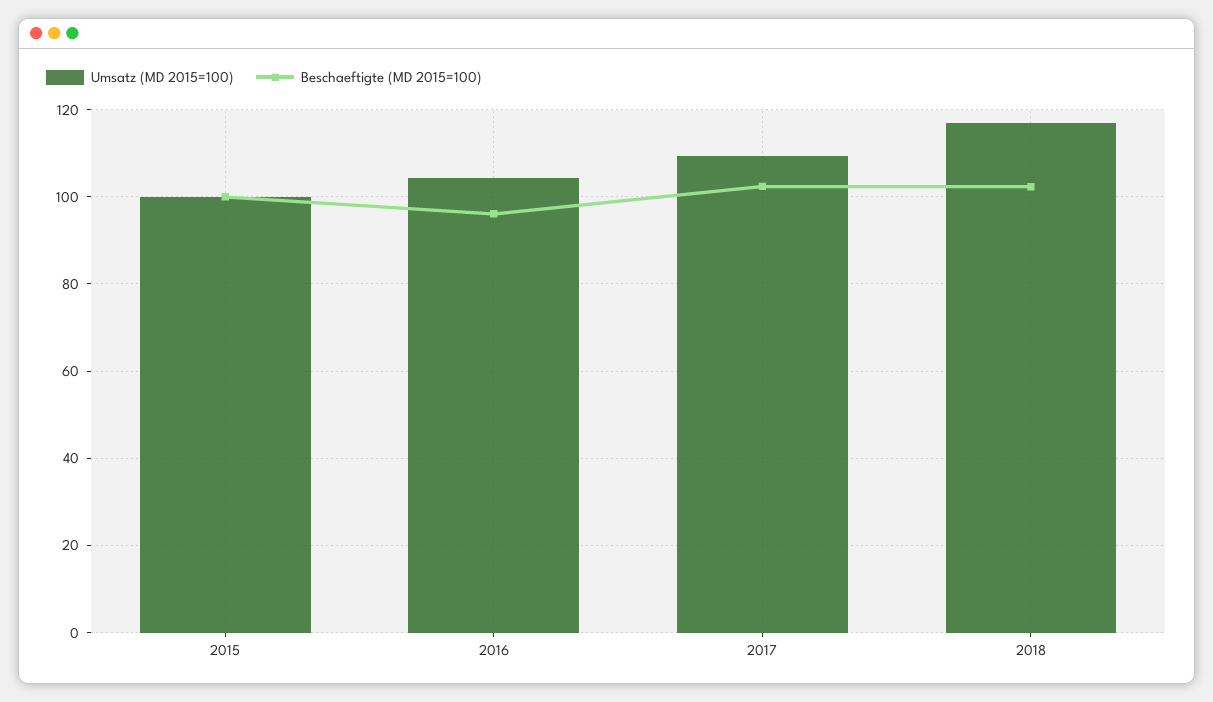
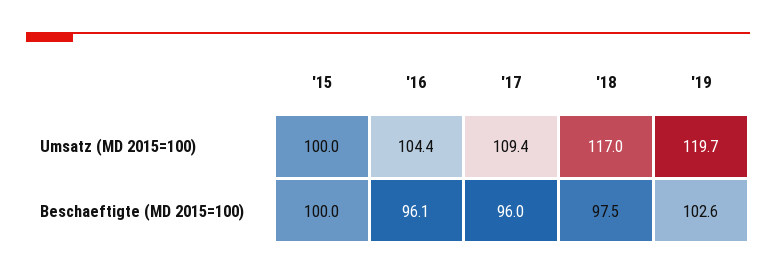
Beschaeftigte (MD 2015=100), 2017: 102 -> 96
Beschaeftigte (MD 2015=100), 2018: 102 -> 97.5
Umsatz (MD 2015=100), '19: none -> 119.7
Beschaeftigte (MD 2015=100), '19: none -> 102.6

